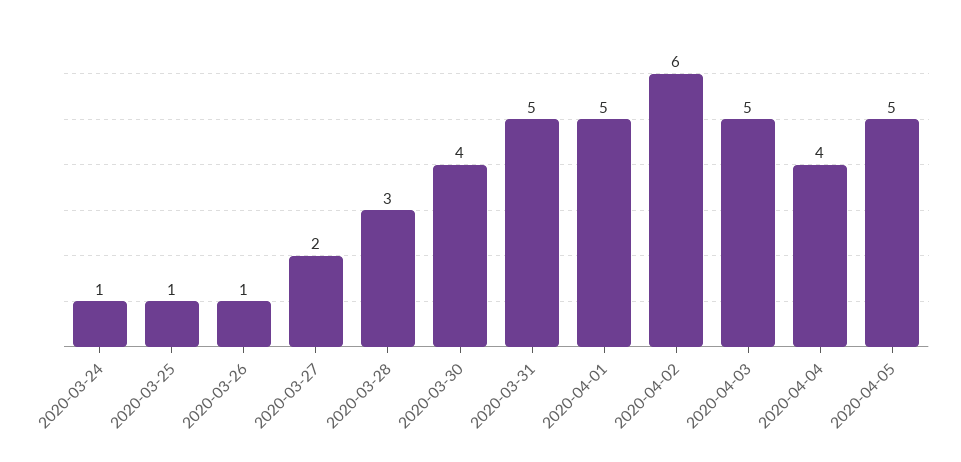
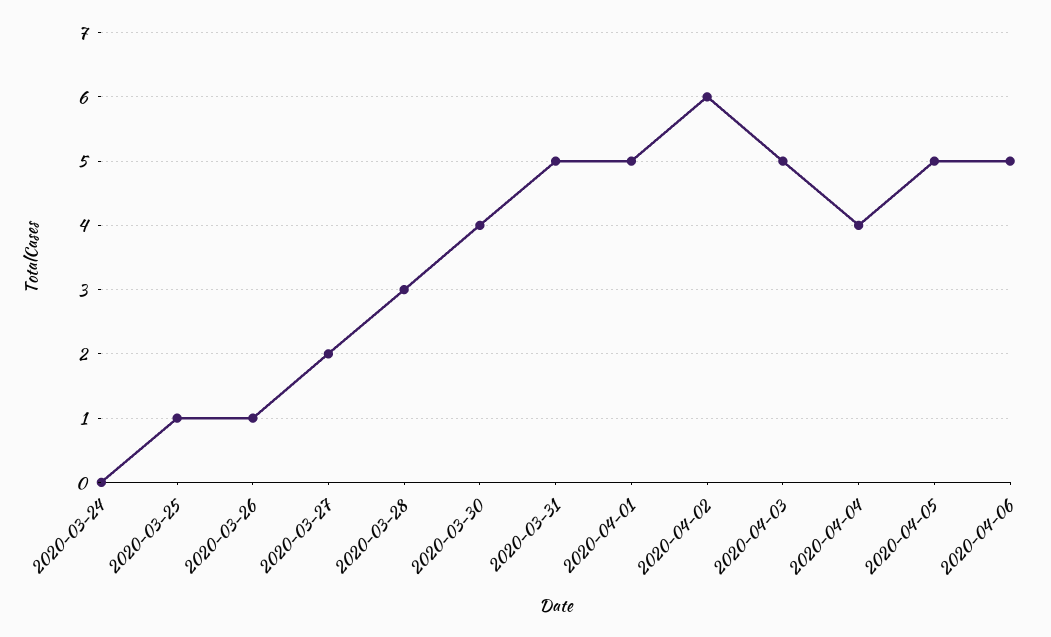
2020-03-24: 1 -> 0
2020-04-06: none -> 5

